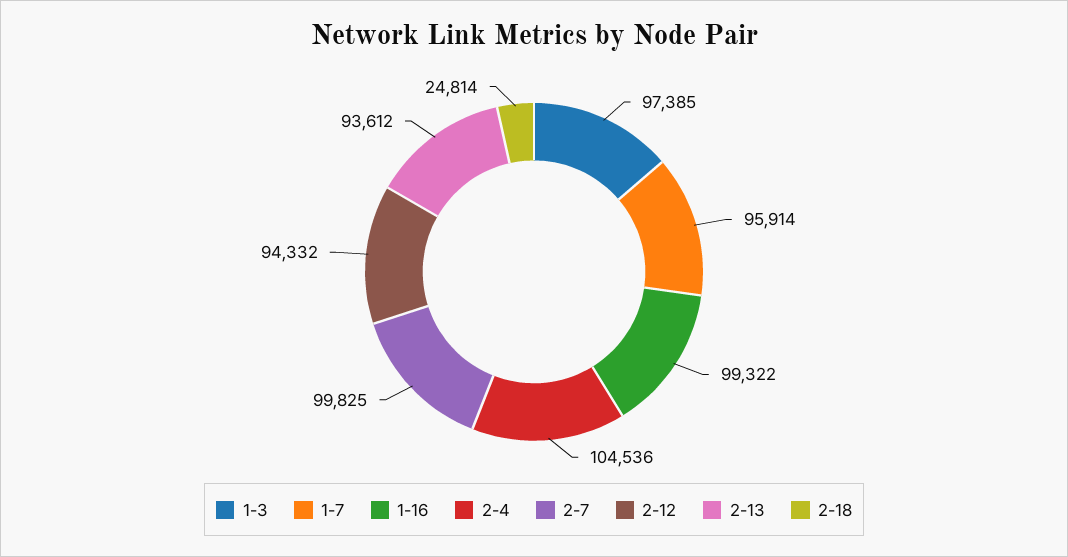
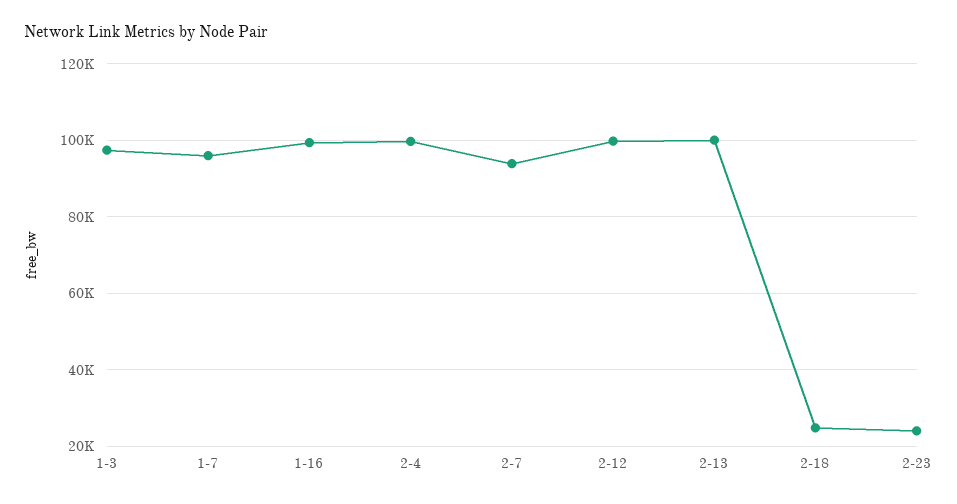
2-4: 104536 -> 100000
2-7: 99825 -> 94000
2-12: 94332 -> 100000
2-13: 93612 -> 100000
2-23: none -> 24000

